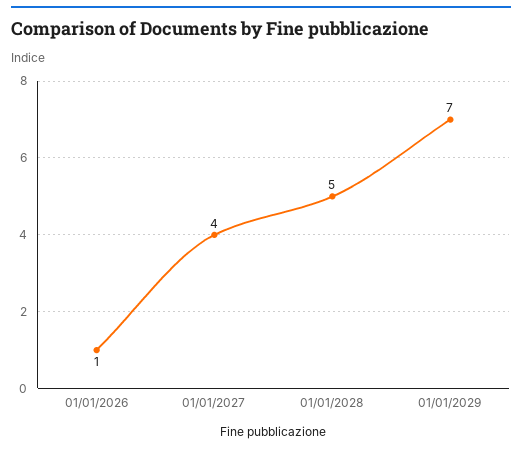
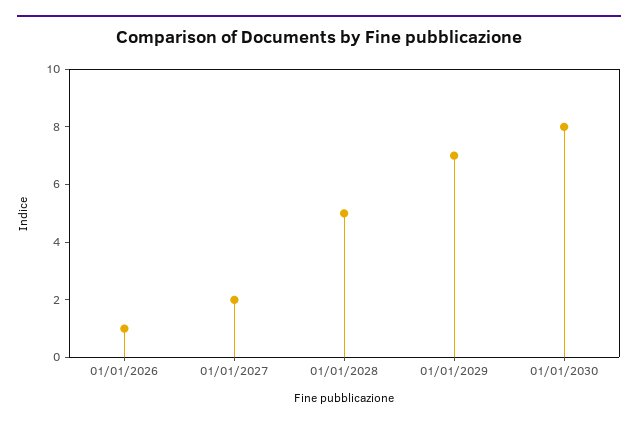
01/01/2027: 4 -> 2
01/01/2030: none -> 8

